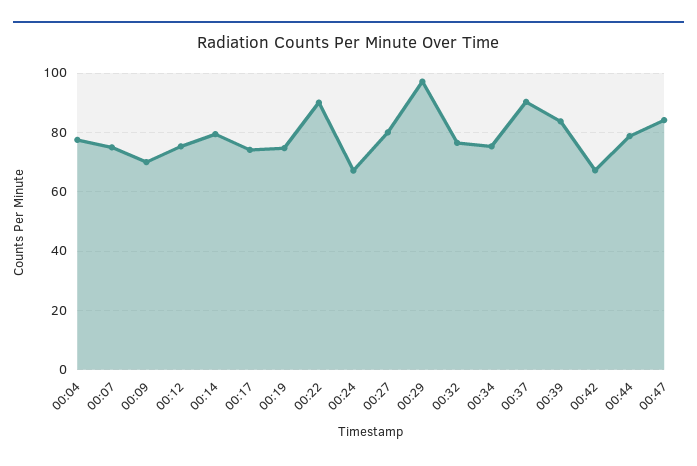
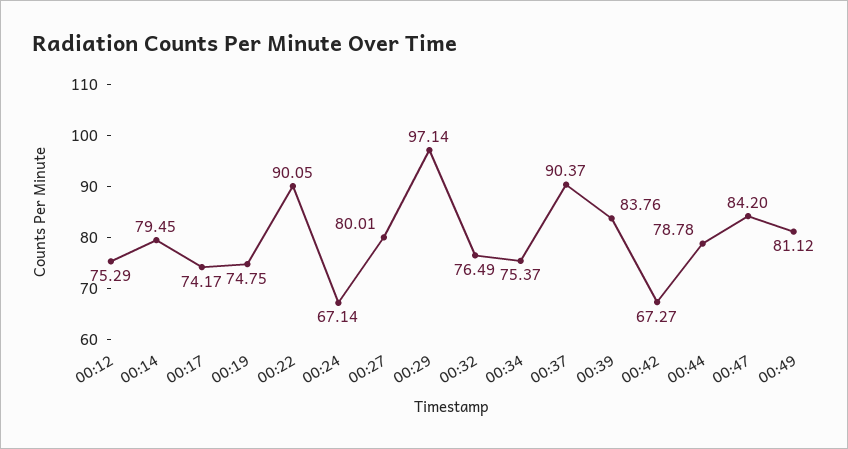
00:04: 77.5 -> none
00:07: 75 -> none
00:09: 70 -> none
00:49: none -> 81.12

